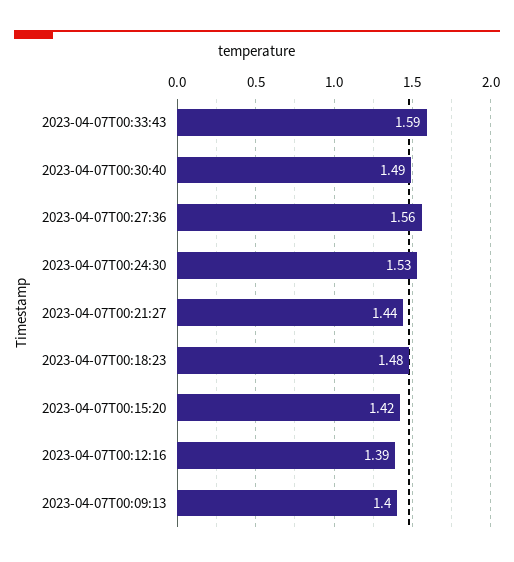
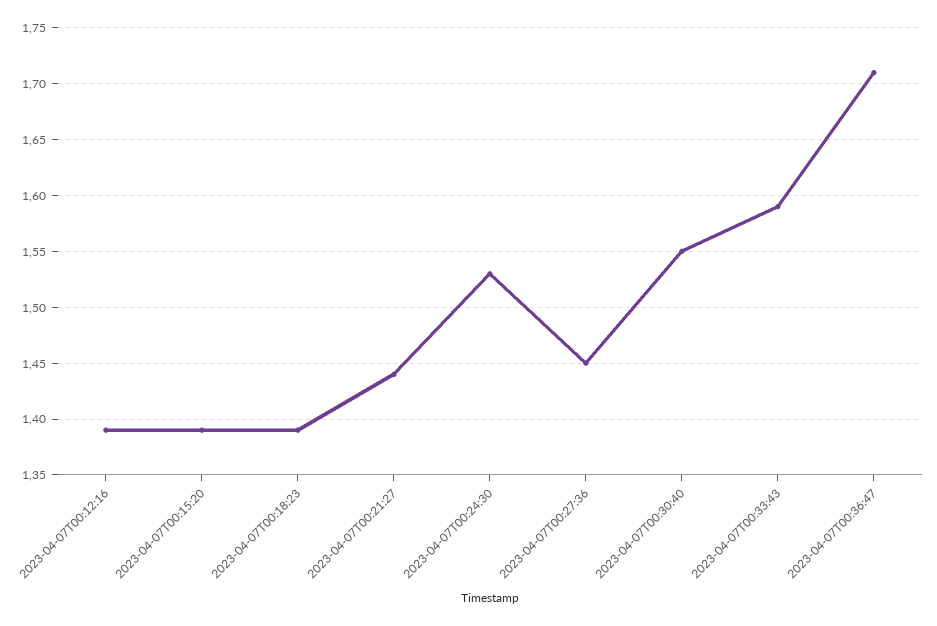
2023-04-07T00:30:40: 1.49 -> 1.55
2023-04-07T00:27:36: 1.56 -> 1.45
2023-04-07T00:18:23: 1.48 -> 1.39
2023-04-07T00:15:20: 1.42 -> 1.39
2023-04-07T00:09:13: 1.4 -> none
2023-04-07T00:36:47: none -> 1.71

